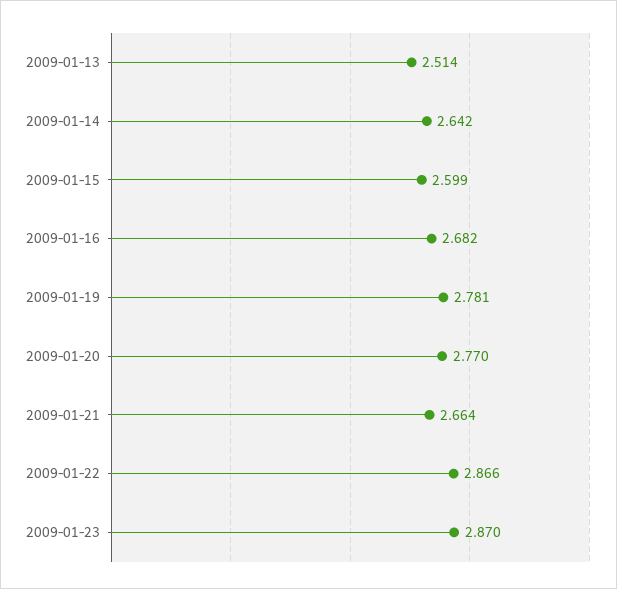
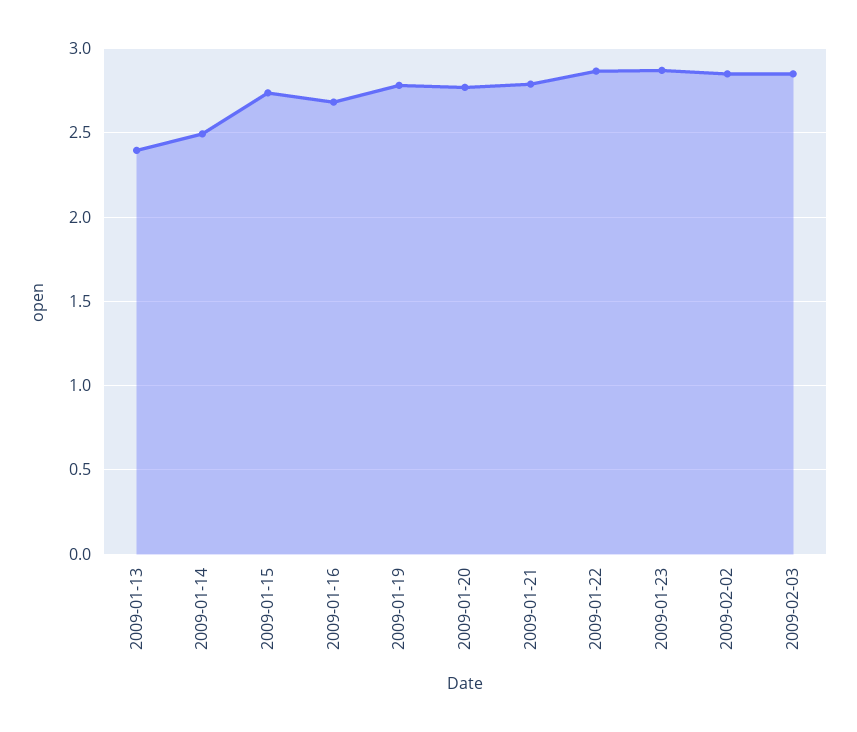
2009-01-13: 2.514 -> 2.4
2009-01-14: 2.642 -> 2.5
2009-01-15: 2.599 -> 2.75
2009-01-21: 2.664 -> 2.8
2009-02-02: none -> 2.85
2009-02-03: none -> 2.85

